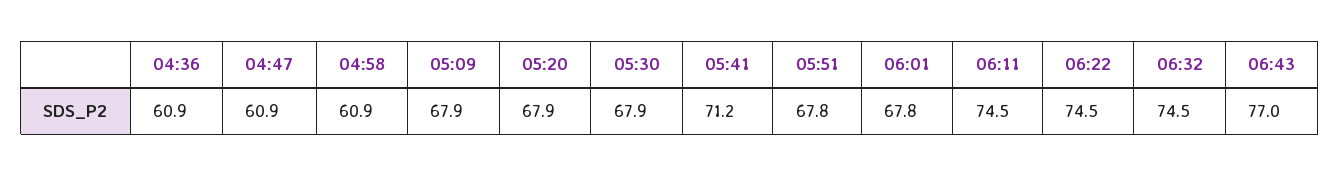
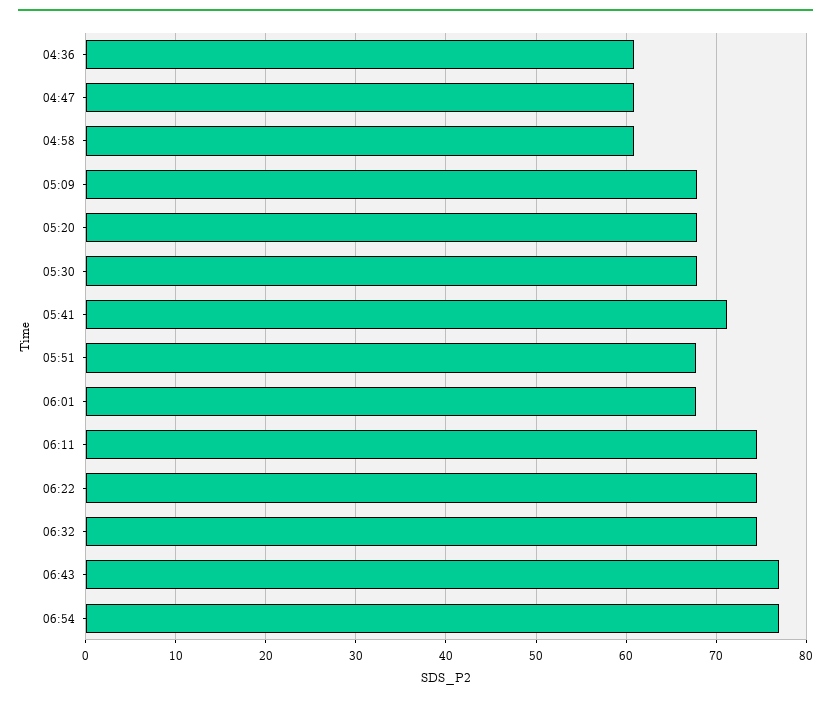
06:54: none -> 77

